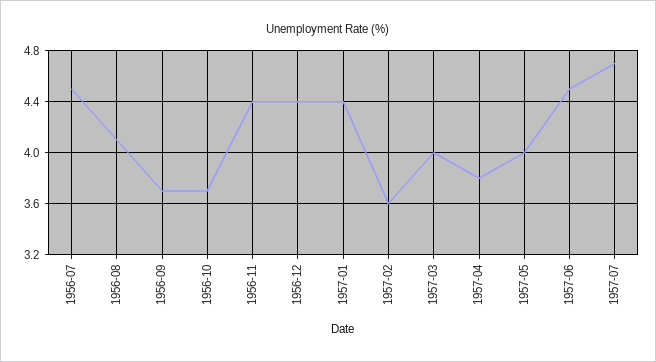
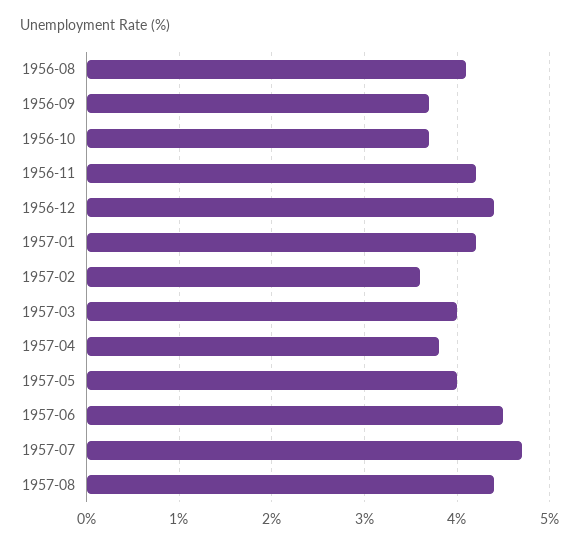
1956-07: 4.5 -> none
1956-11: 4.4 -> 4.2
1957-01: 4.4 -> 4.2
1957-08: none -> 4.4

